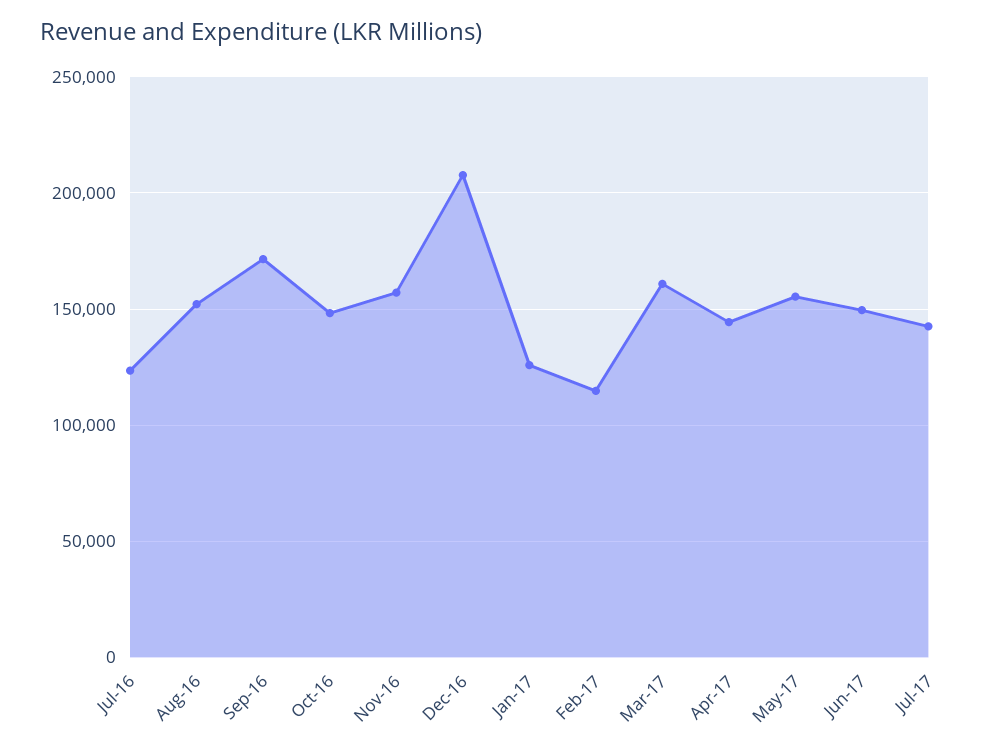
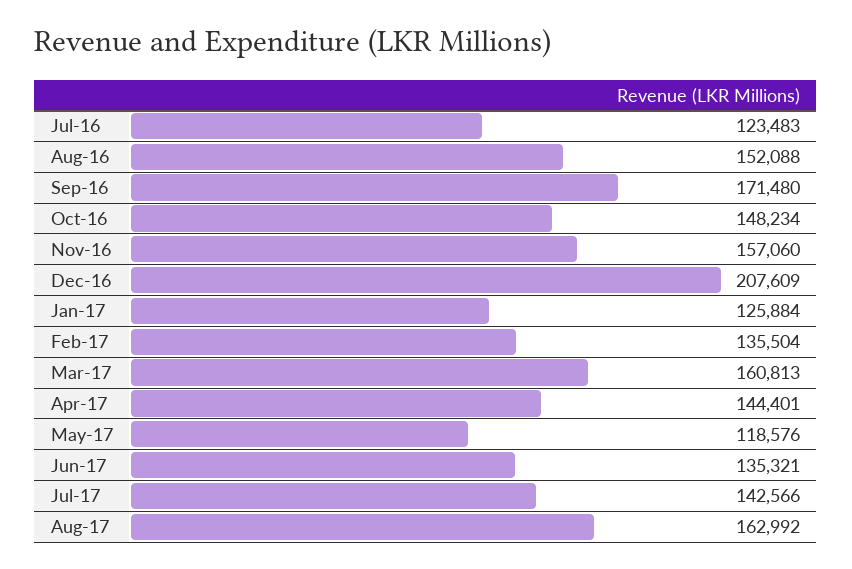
Feb-17: 115000 -> 135504
May-17: 155000 -> 118576
Jun-17: 150000 -> 135321
Aug-17: none -> 162992

